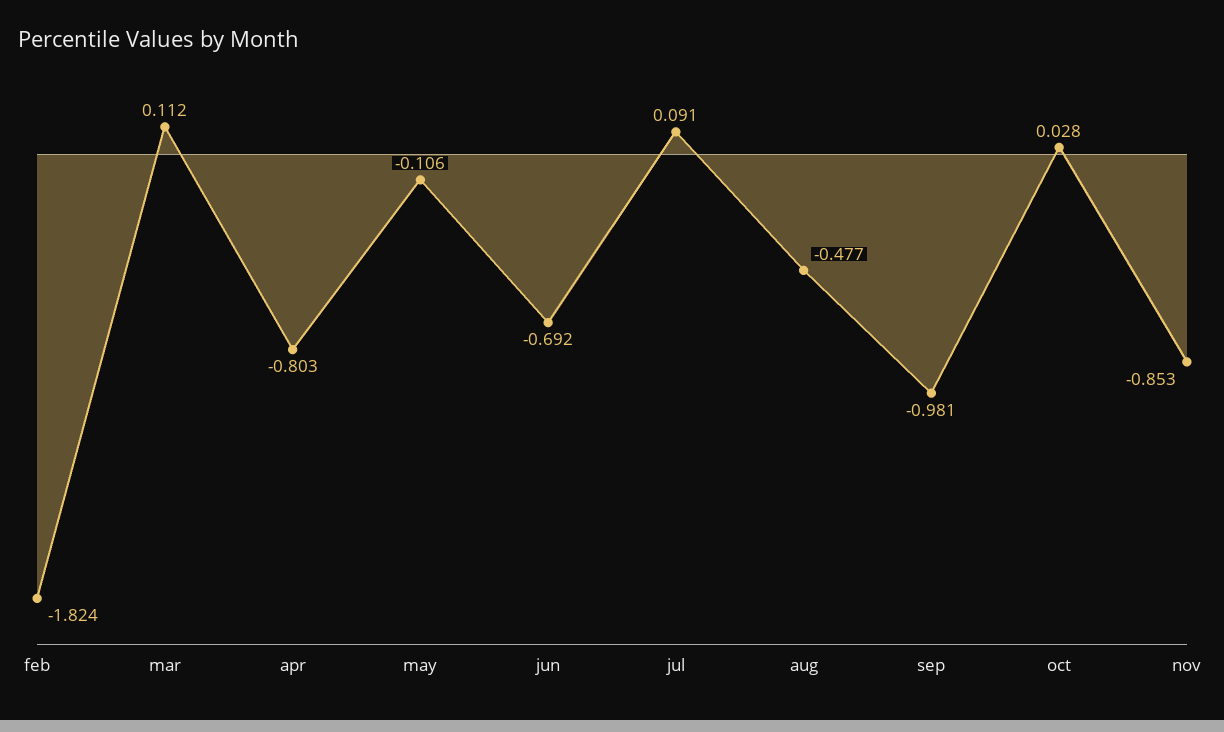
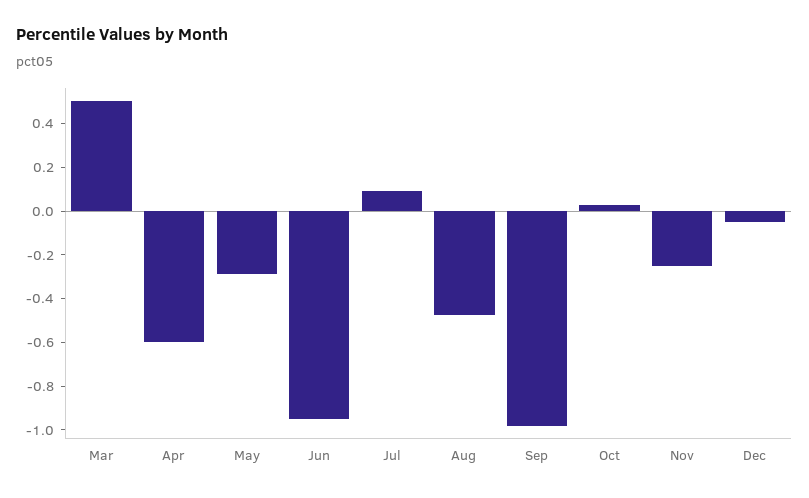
feb: -1.824 -> none
mar: 0.112 -> 0.5
apr: -0.803 -> -0.6
may: -0.106 -> -0.3
jun: -0.692 -> -0.95
nov: -0.853 -> -0.25
Dec: none -> -0.05

